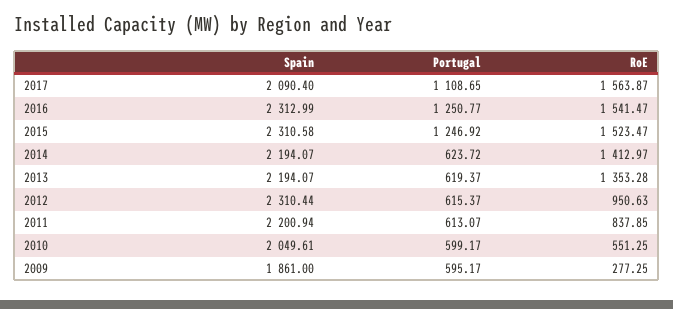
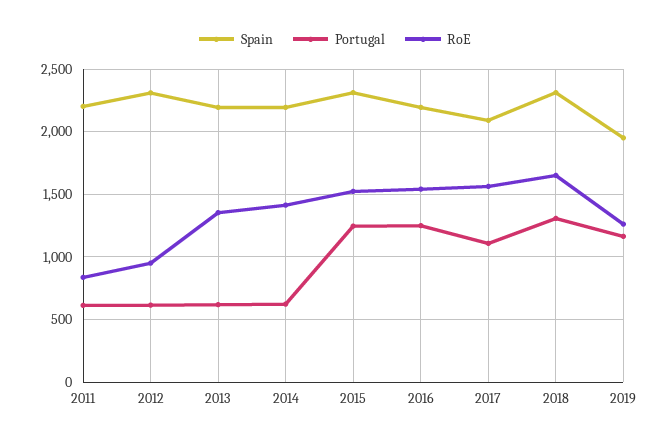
Spain, 2016: 2312.99 -> 2200
Spain, 2010: 2049.61 -> none
Portugal, 2010: 599.17 -> none
RoE, 2010: 551.25 -> none
Spain, 2009: 1861 -> none
Portugal, 2009: 595.17 -> none
RoE, 2009: 277.25 -> none
Spain, 2018: none -> 2300
Portugal, 2018: none -> 1300
RoE, 2018: none -> 1650
Spain, 2019: none -> 1950
Portugal, 2019: none -> 1150
RoE, 2019: none -> 1250

